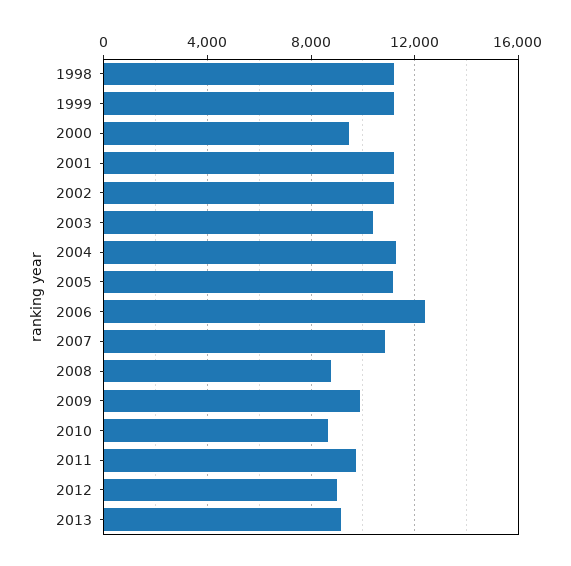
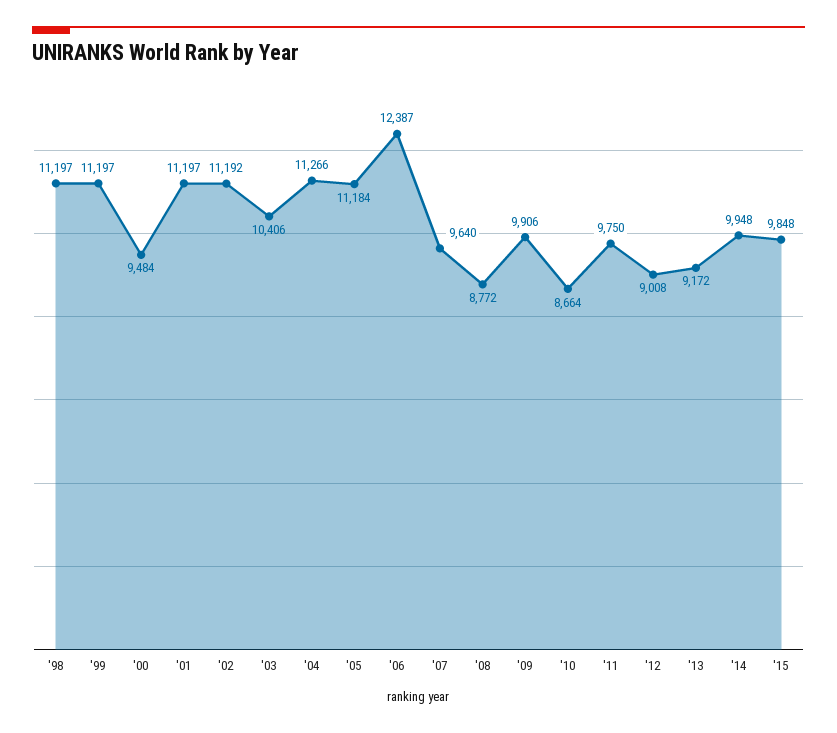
2007: 11000 -> 9640
'14: none -> 9948
'15: none -> 9848

